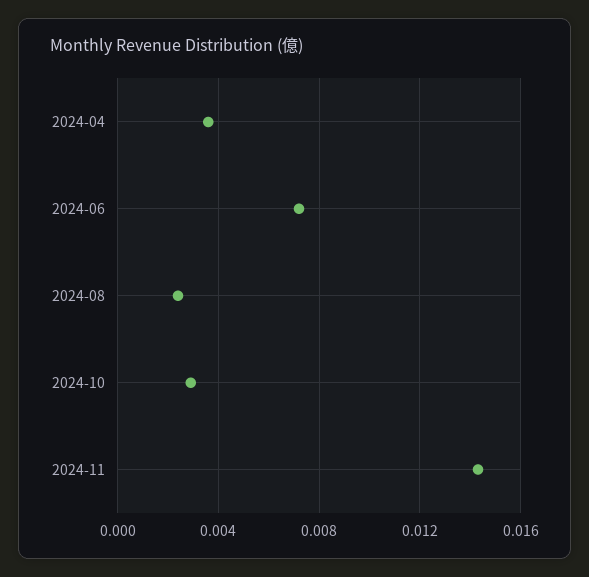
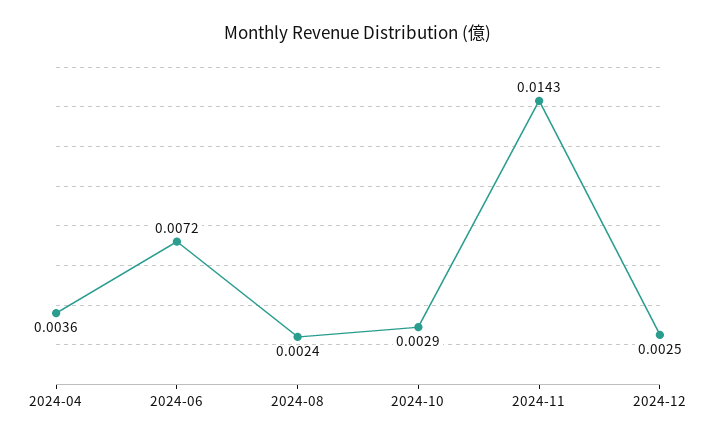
2024-12: none -> 0.0025

